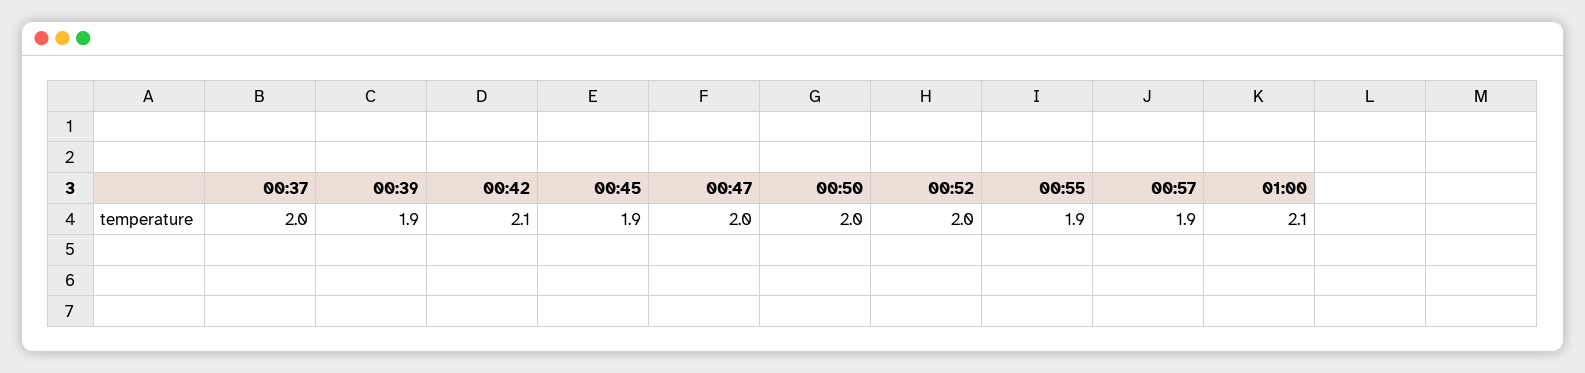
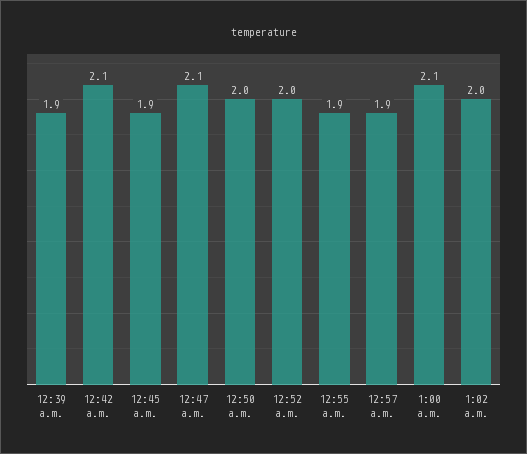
00:37: 2 -> none
00:47: 2 -> 2.1
1:02 a.m.: none -> 2

